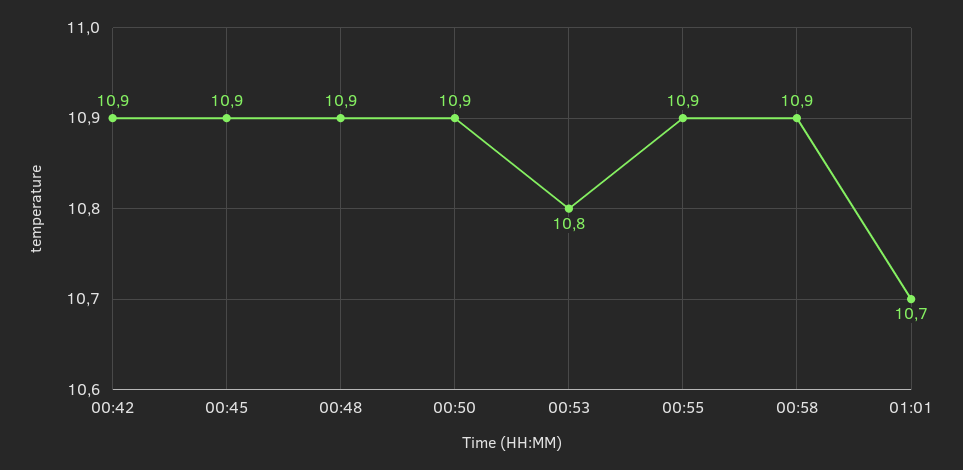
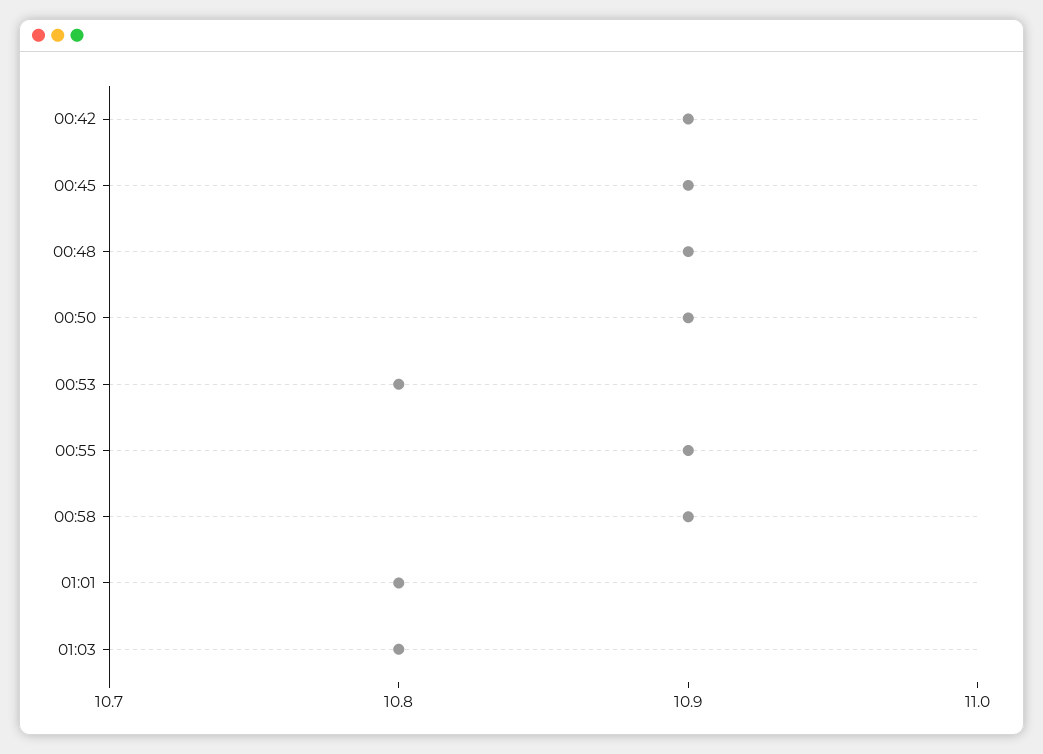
01:01: 10.7 -> 10.8
01:03: none -> 10.8

